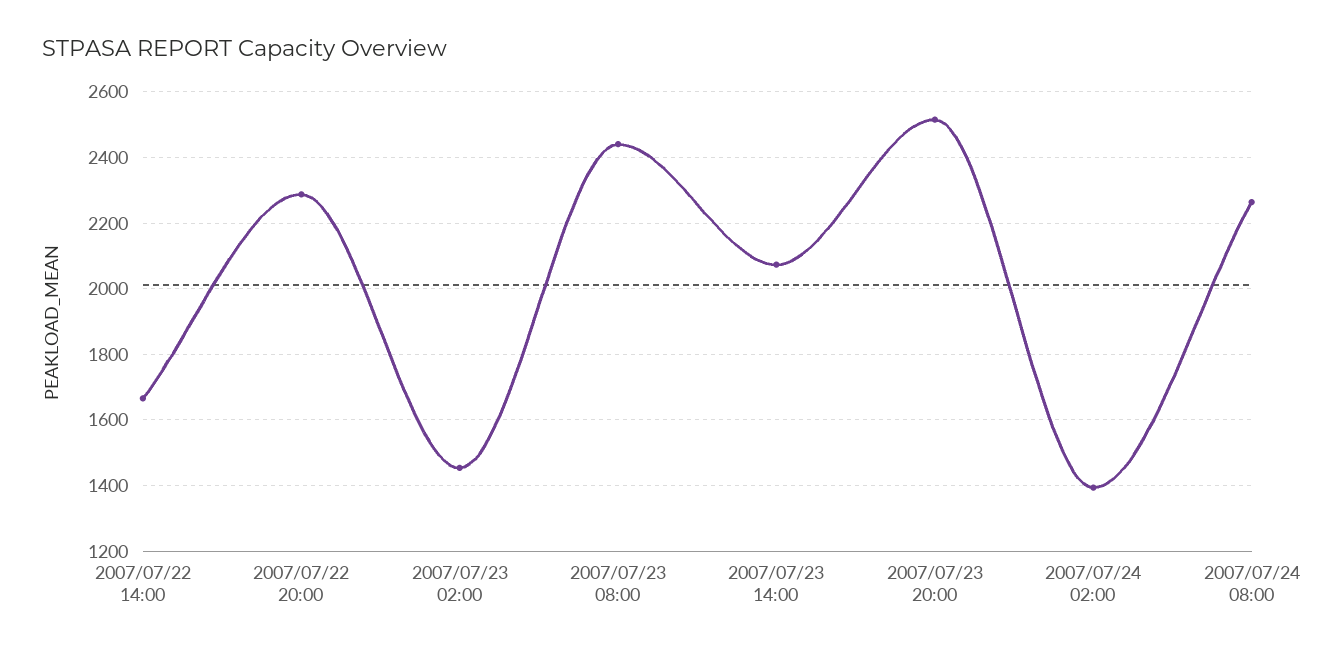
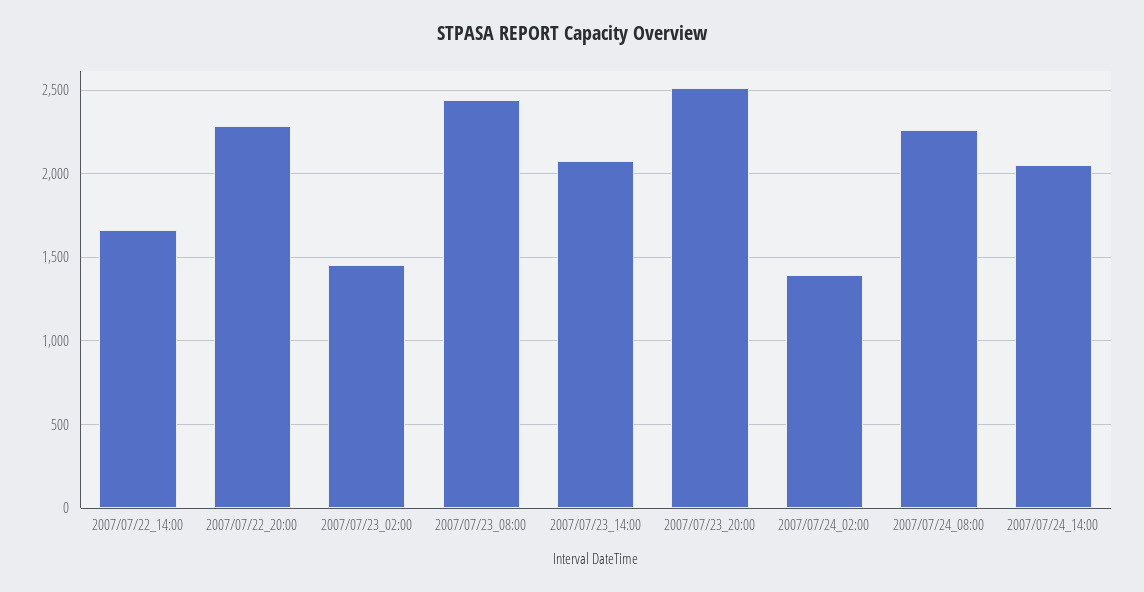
2007/07/24_14:00: none -> 2050

